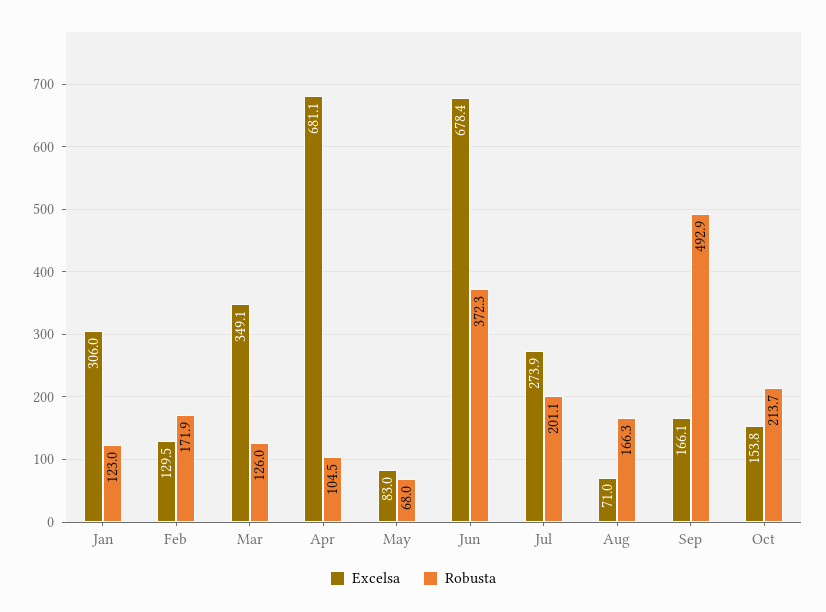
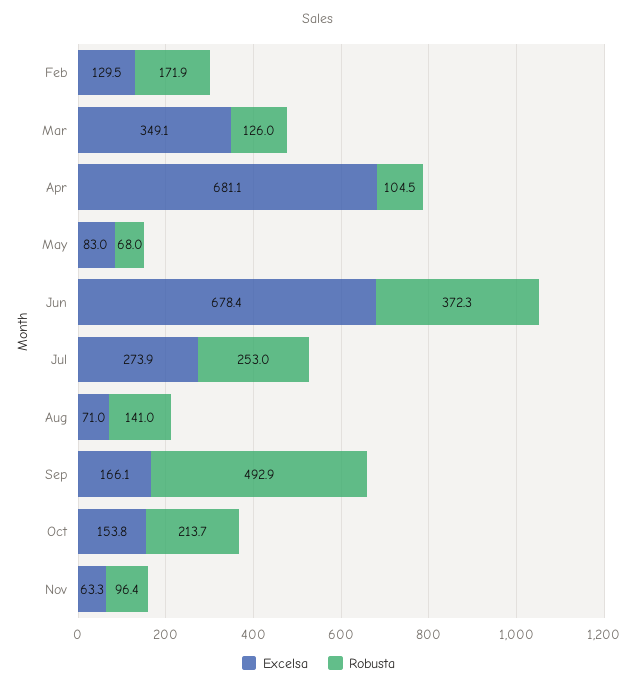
Excelsa, Jan: 306 -> none
Robusta, Jan: 123 -> none
Robusta, Jul: 201.1 -> 253
Robusta, Aug: 166.3 -> 141
Excelsa, Nov: none -> 63.3
Robusta, Nov: none -> 96.4

